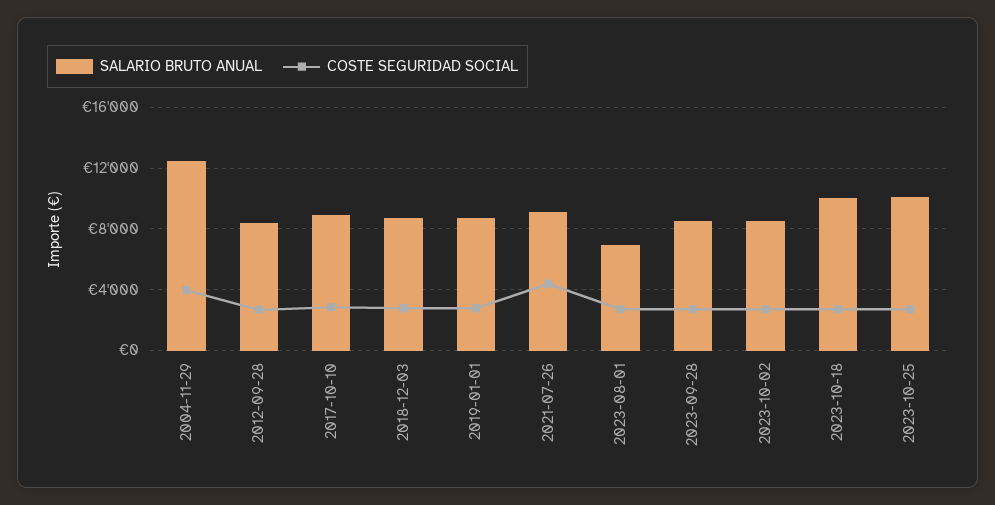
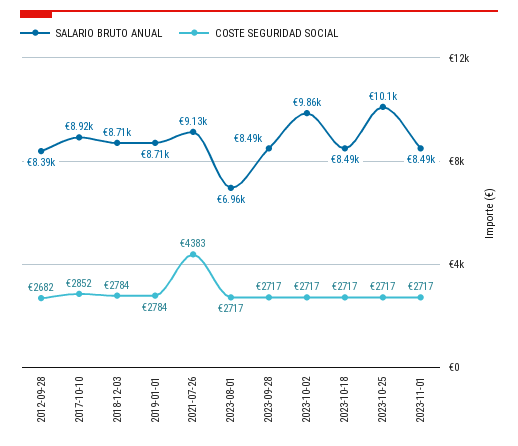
SALARIO BRUTO ANUAL, 2004-11-29: 12500 -> none
COSTE SEGURIDAD SOCIAL, 2004-11-29: 4000 -> none
SALARIO BRUTO ANUAL, 2023-10-02: 8500 -> 9860
SALARIO BRUTO ANUAL, 2023-10-18: 10000 -> 8490
SALARIO BRUTO ANUAL, 2023-11-01: none -> 8490
COSTE SEGURIDAD SOCIAL, 2023-11-01: none -> 2717

